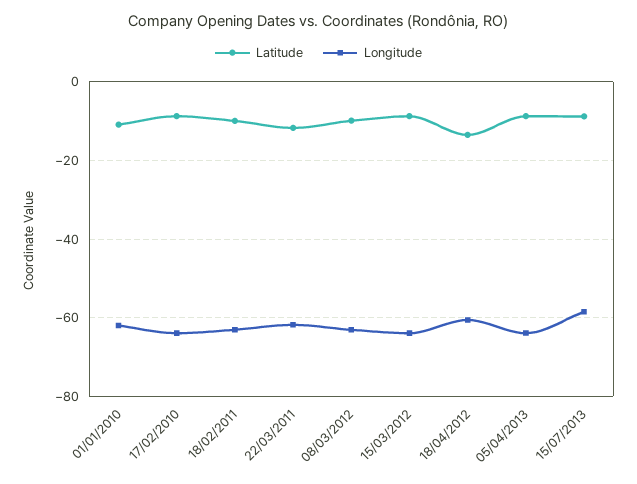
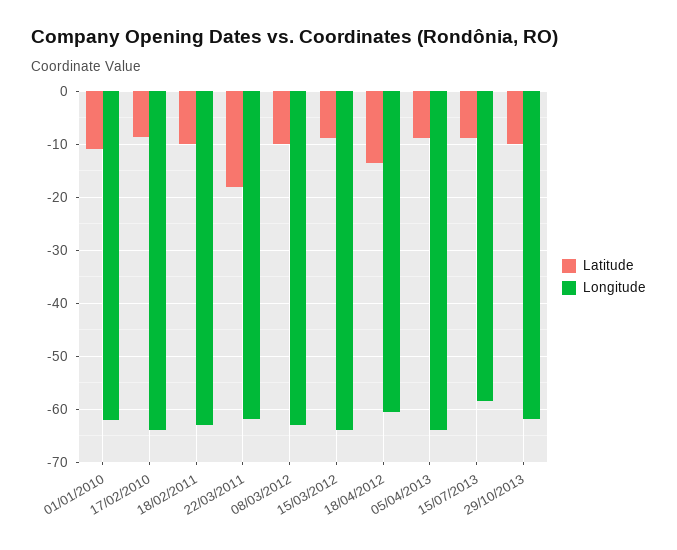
Latitude, 22/03/2011: -12 -> -18
Latitude, 29/10/2013: none -> -10
Longitude, 29/10/2013: none -> -62

